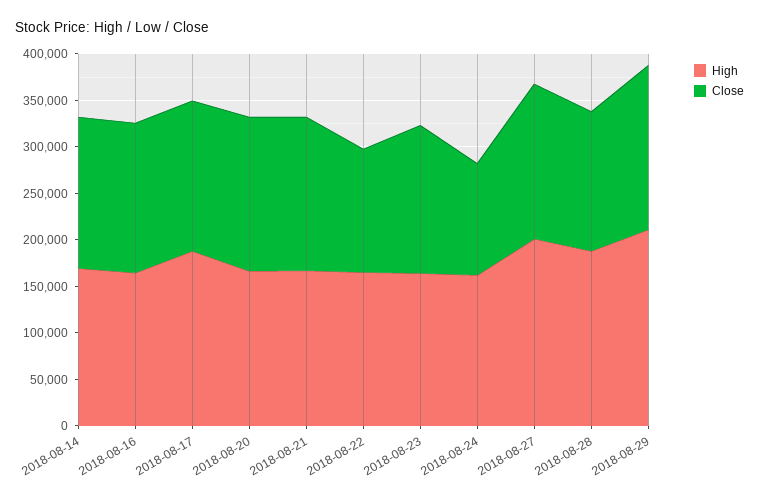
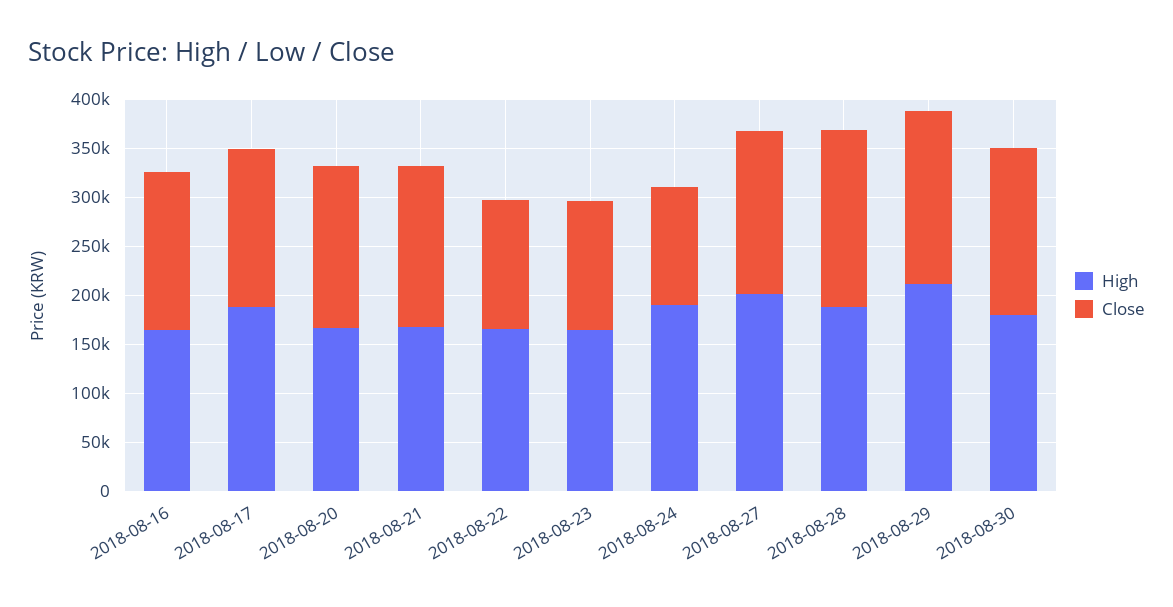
High, 2018-08-14: 170000 -> none
Close, 2018-08-14: 160000 -> none
Close, 2018-08-23: 160000 -> 130000
High, 2018-08-24: 160000 -> 190000
Close, 2018-08-28: 150000 -> 180000
High, 2018-08-30: none -> 180000
Close, 2018-08-30: none -> 170000

